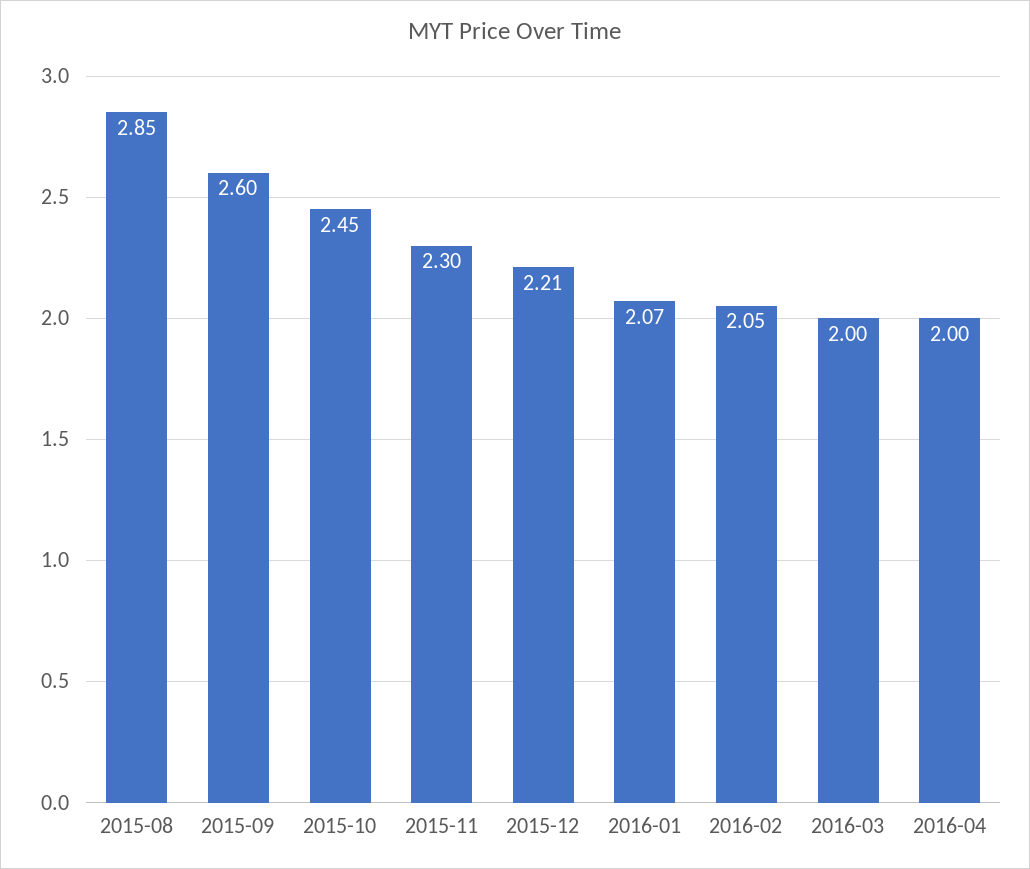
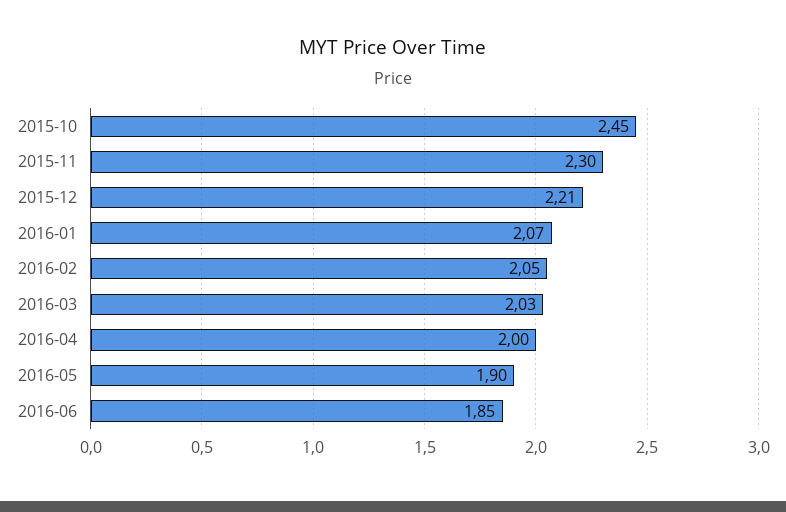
2015-08: 2.85 -> none
2015-09: 2.6 -> none
2016-03: 2 -> 2.03
2016-05: none -> 1.9
2016-06: none -> 1.85

